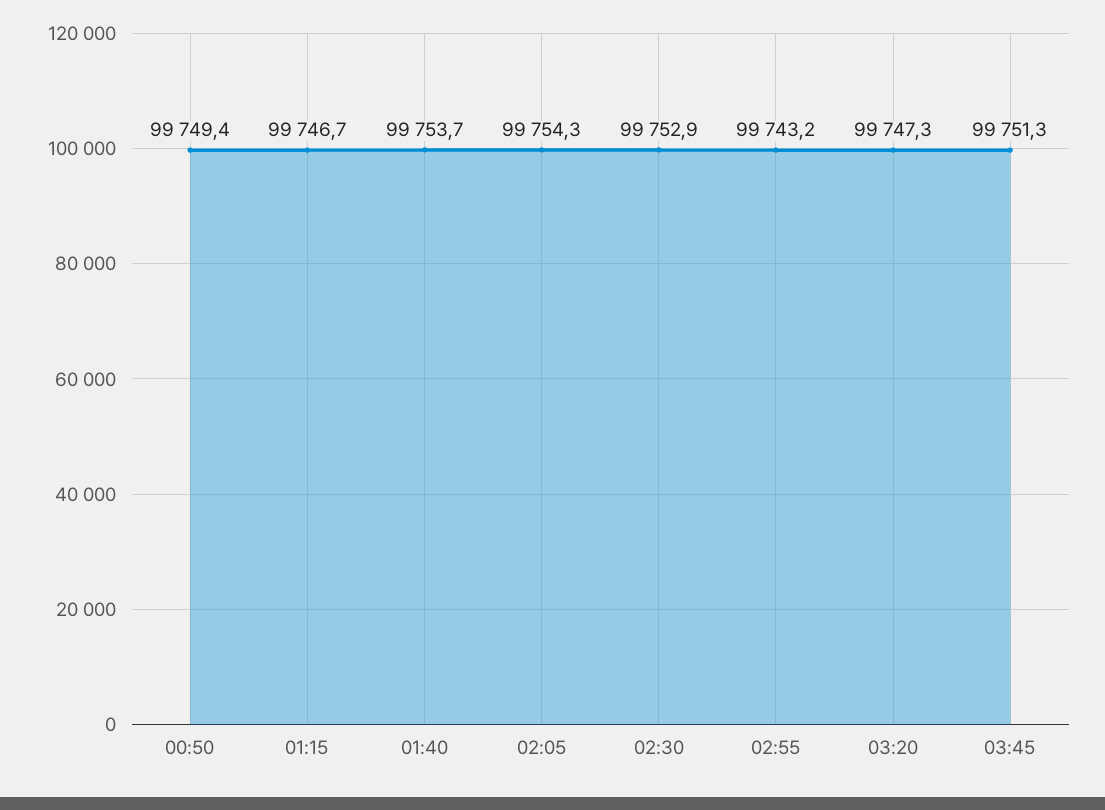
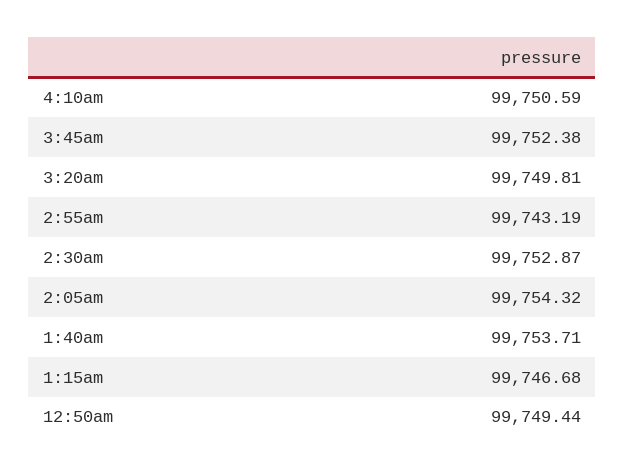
03:20: 99747.3 -> 99749.81
03:45: 99751.3 -> 99752.38
4:10am: none -> 99750.59

